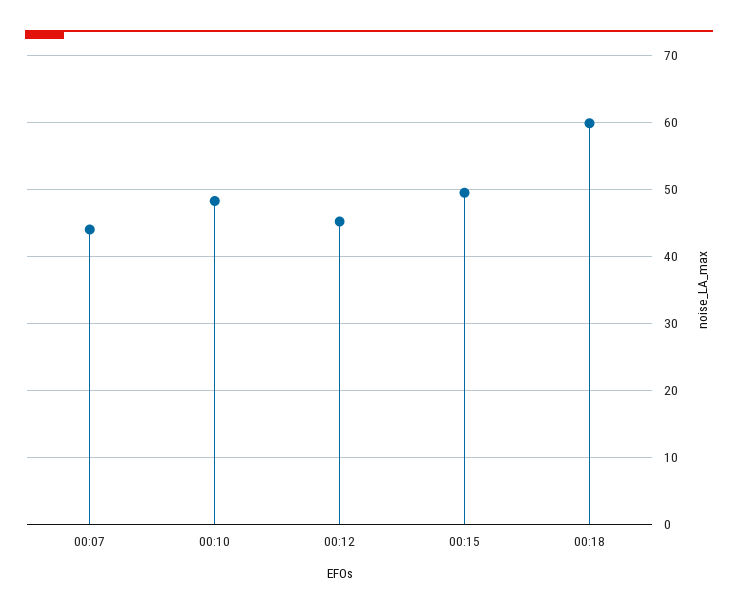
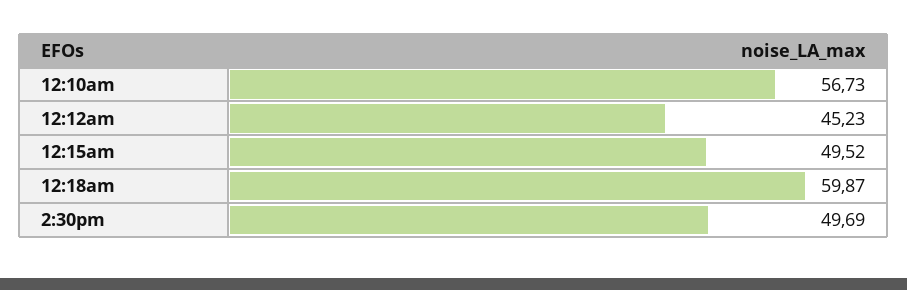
00:07: 44 -> none
00:10: 48 -> 56.73
2:30pm: none -> 49.69

